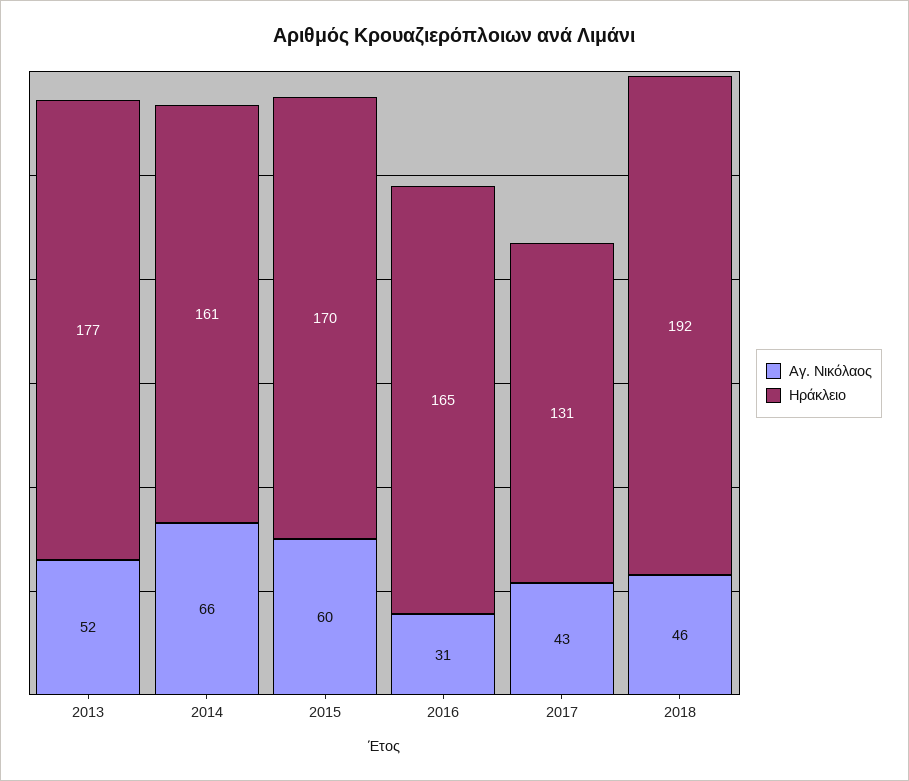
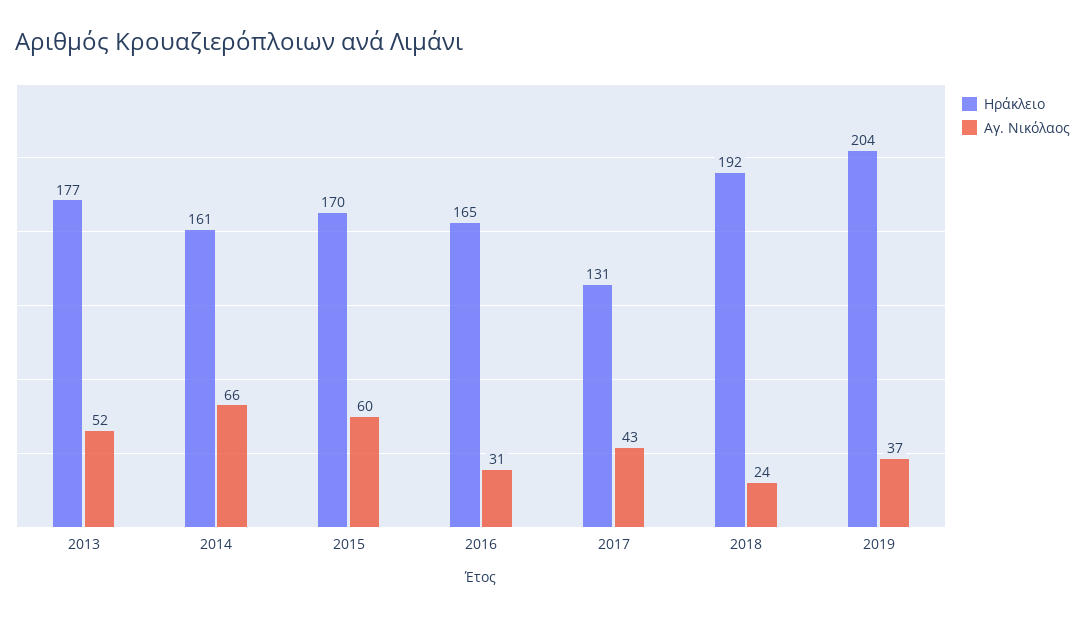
Αγ. Νικόλαος, 2018: 46 -> 24
Ηράκλειο, 2019: none -> 204
Αγ. Νικόλαος, 2019: none -> 37

